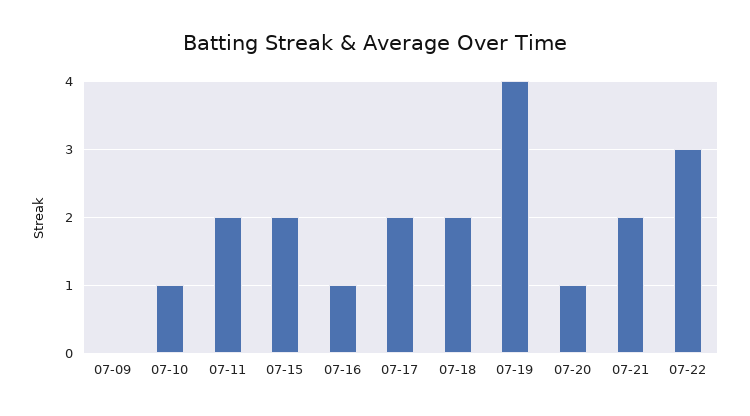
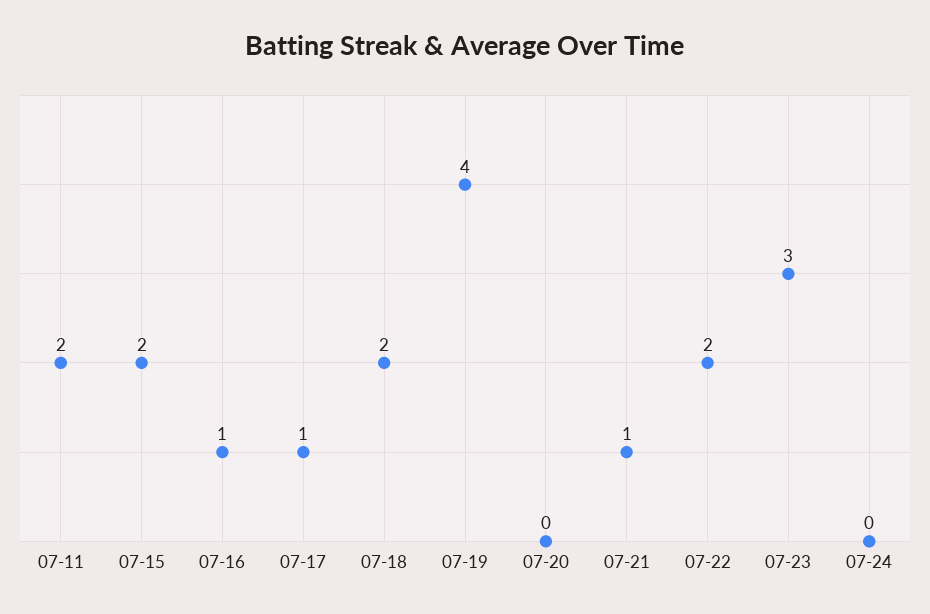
07-09: 0 -> none
07-10: 1 -> none
07-17: 2 -> 1
07-20: 1 -> 0
07-21: 2 -> 1
07-22: 3 -> 2
07-23: none -> 3
07-24: none -> 0

